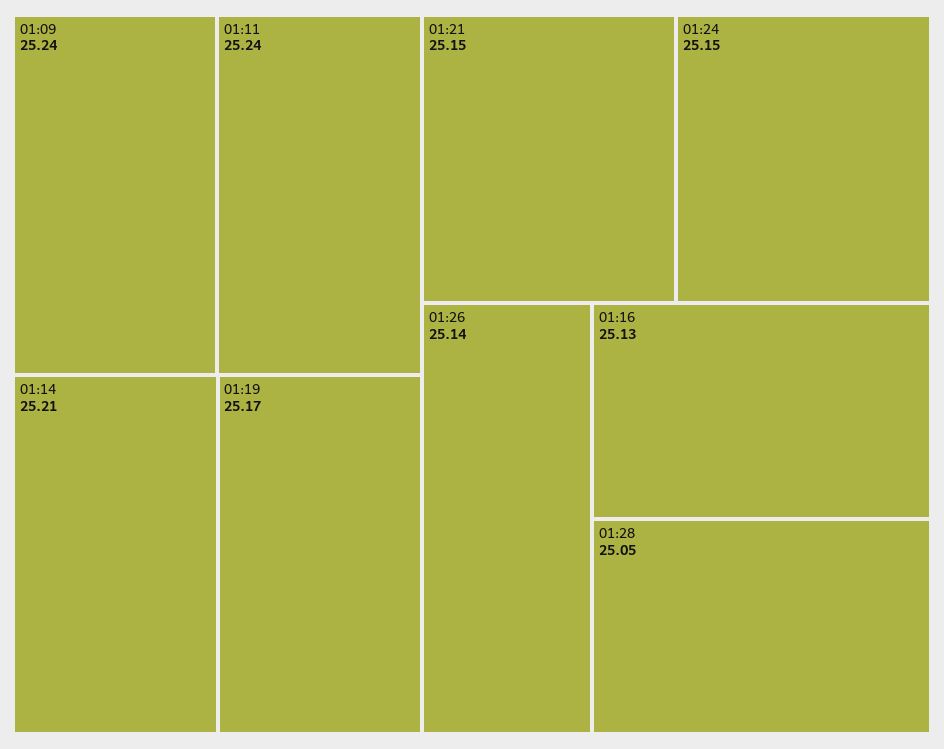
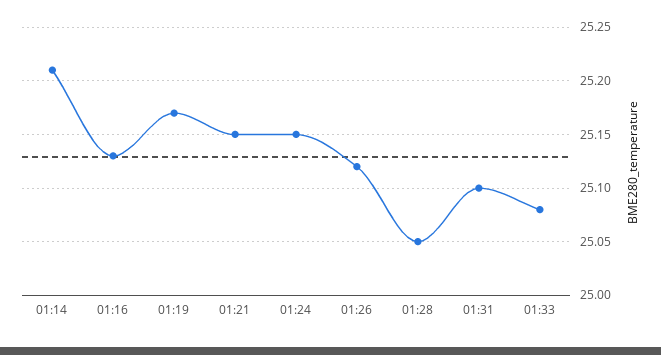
01:09: 25.24 -> none
01:11: 25.24 -> none
01:26: 25.14 -> 25.12
01:31: none -> 25.1
01:33: none -> 25.08

